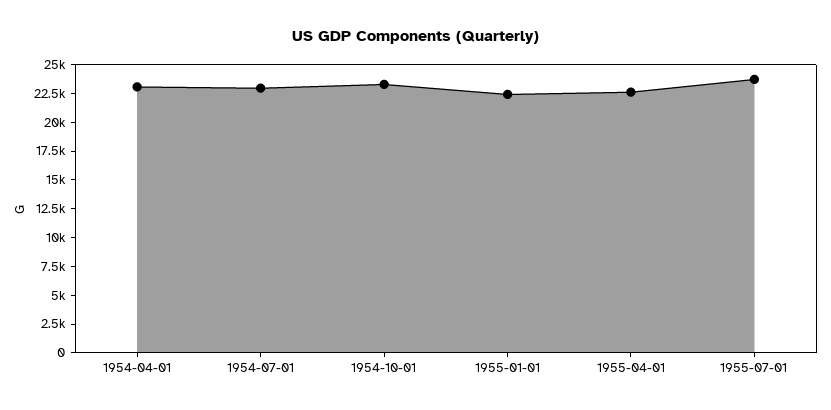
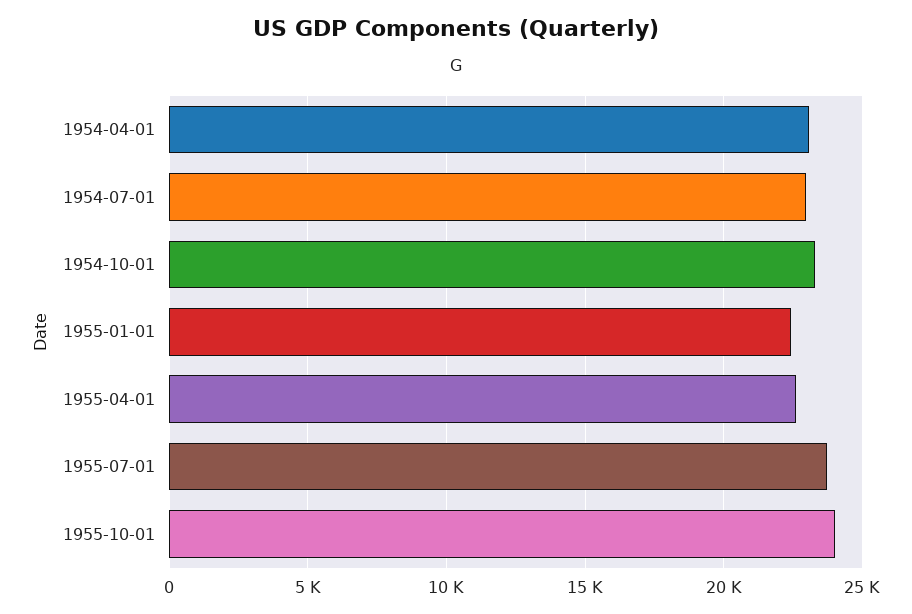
1955-10-01: none -> 24000

